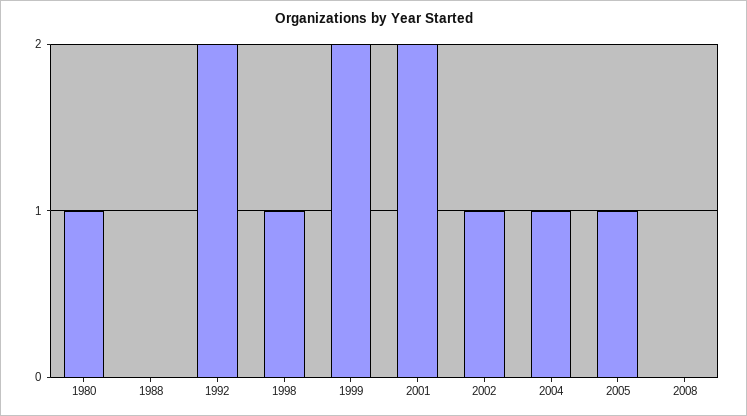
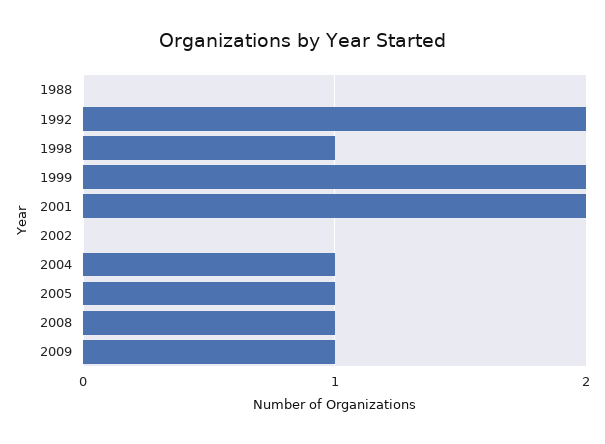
1980: 1 -> none
2002: 1 -> 0
2008: 0 -> 1
2009: none -> 1

